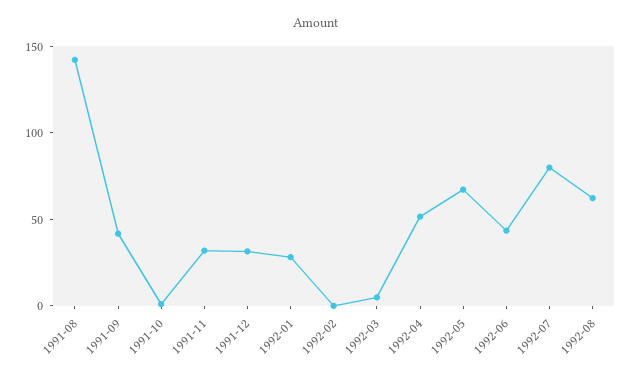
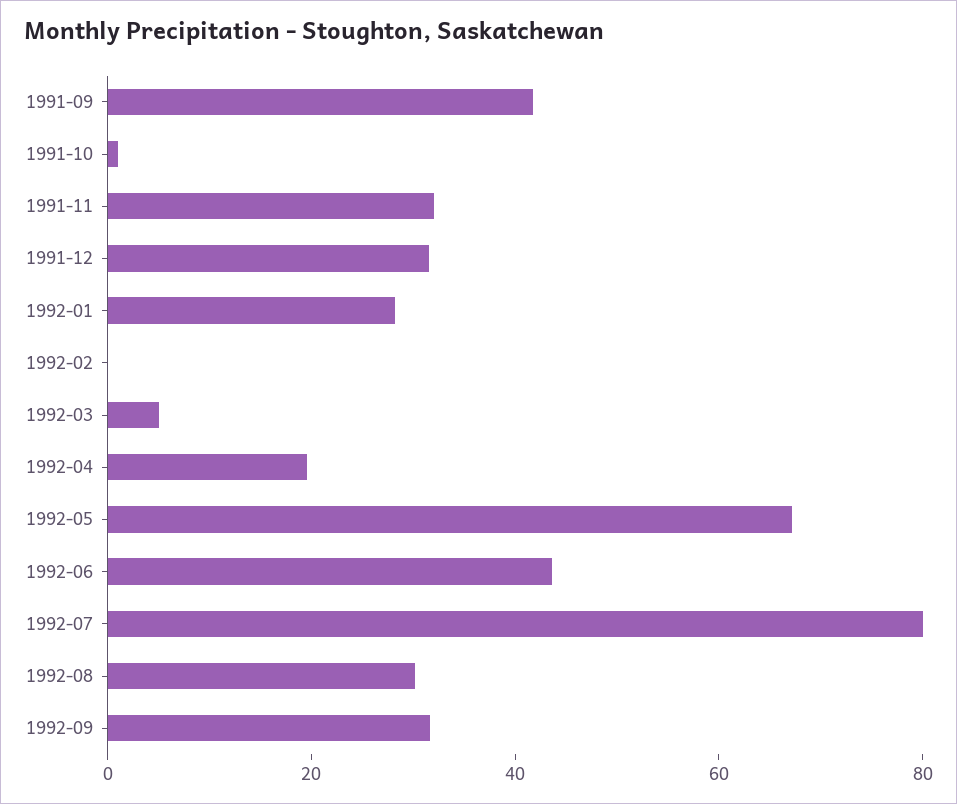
1991-08: 140 -> none
1992-04: 50 -> 20
1992-08: 60 -> 30
1992-09: none -> 30

